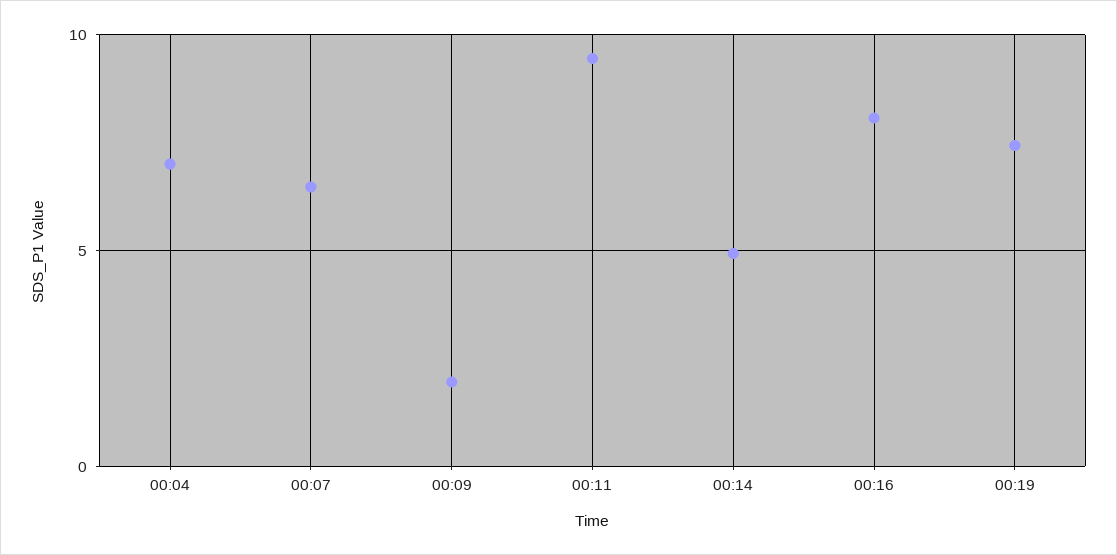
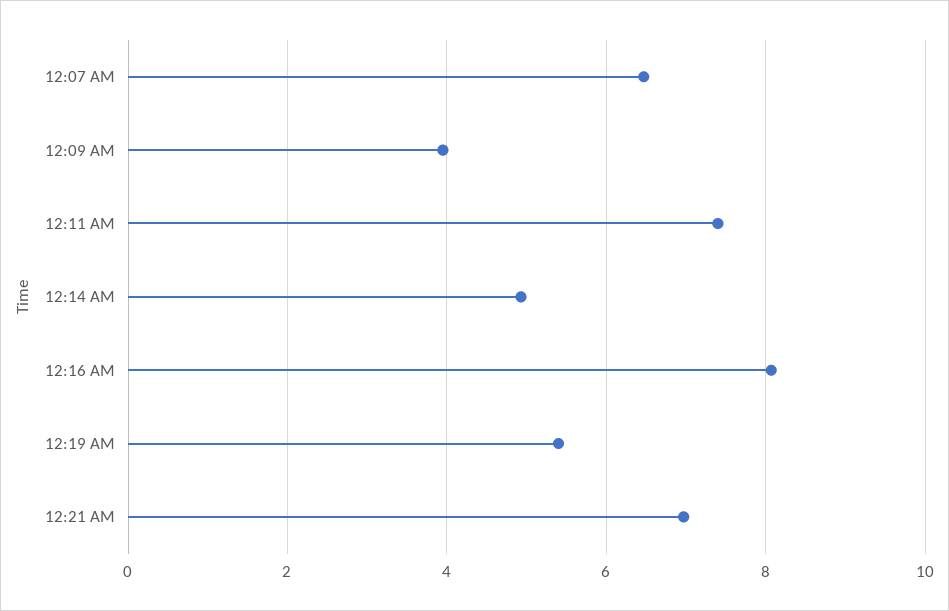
00:04: 7 -> none
00:09: 2 -> 4
00:11: 9.5 -> 7.4
00:19: 7.5 -> 5.4
12:21 AM: none -> 7

